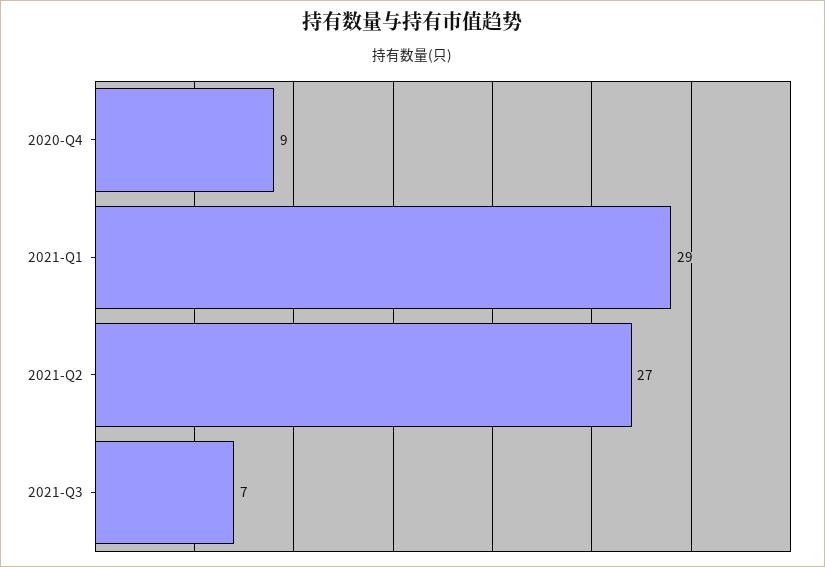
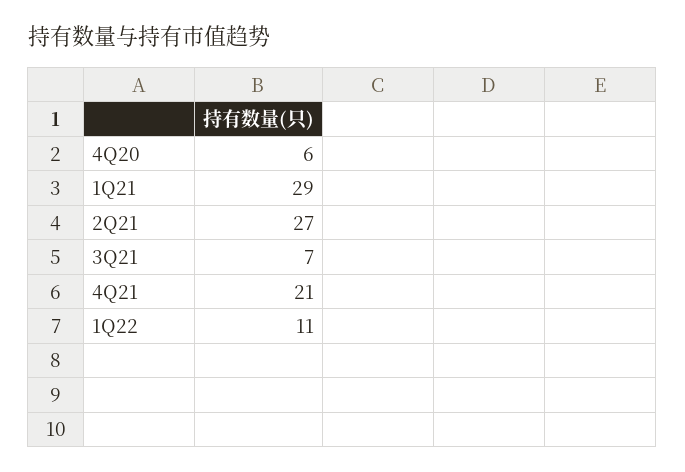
2020-Q4: 9 -> 6
4Q21: none -> 21
1Q22: none -> 11

